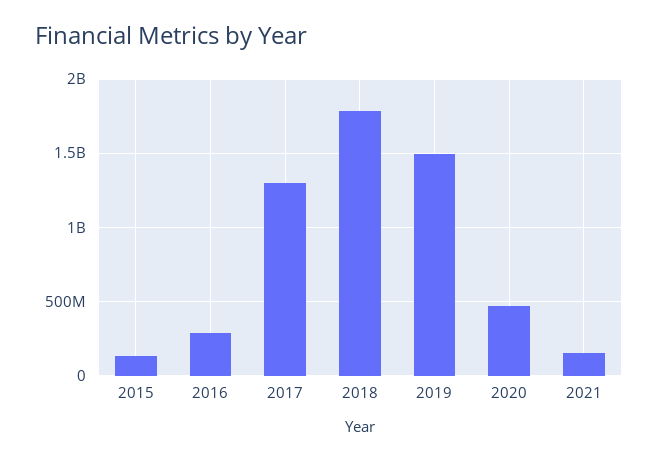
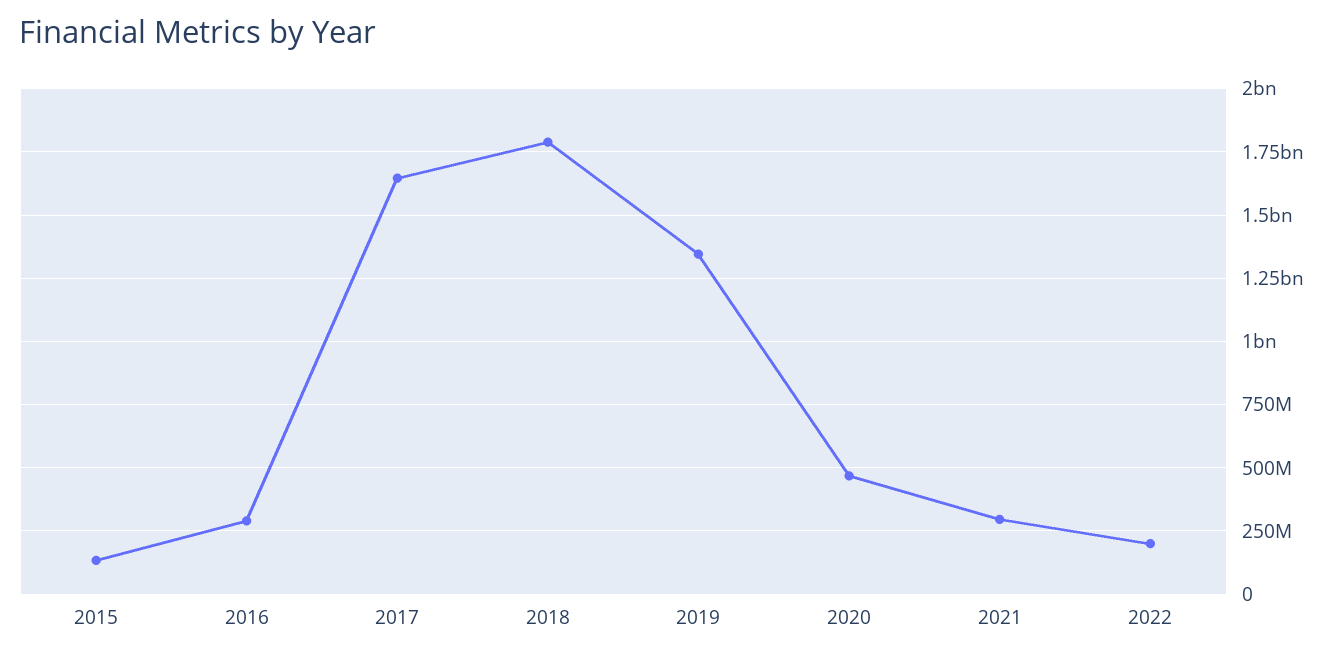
2017: 1300000000 -> 1650000000
2019: 1500000000 -> 1350000000
2021: 150000000 -> 300000000
2022: none -> 200000000

